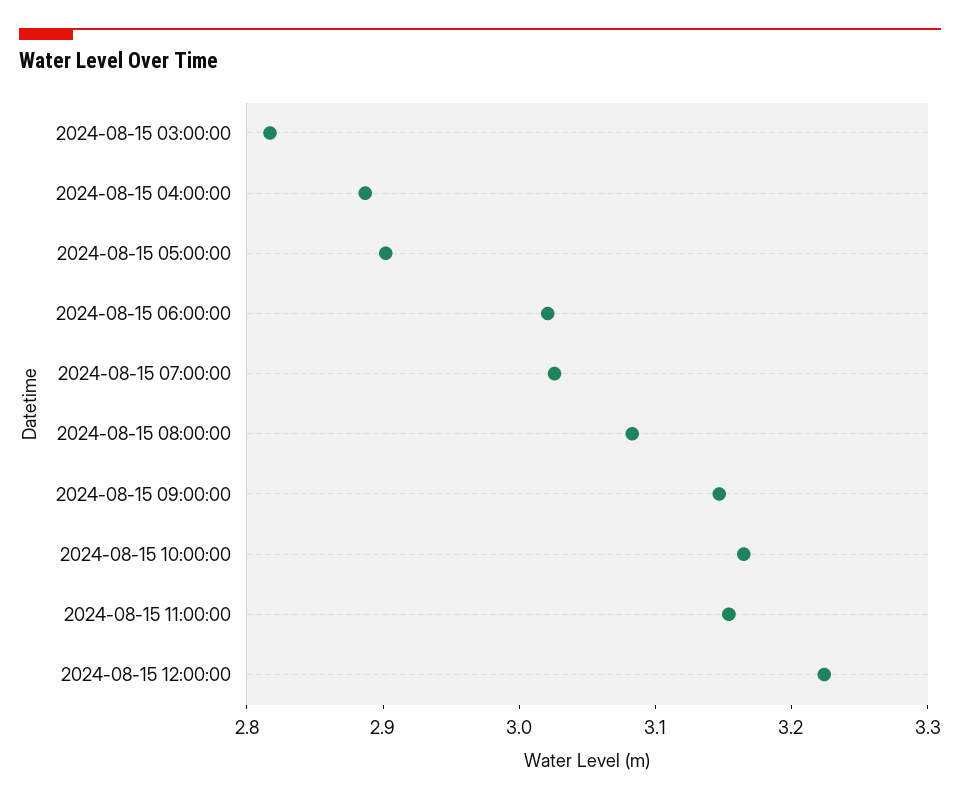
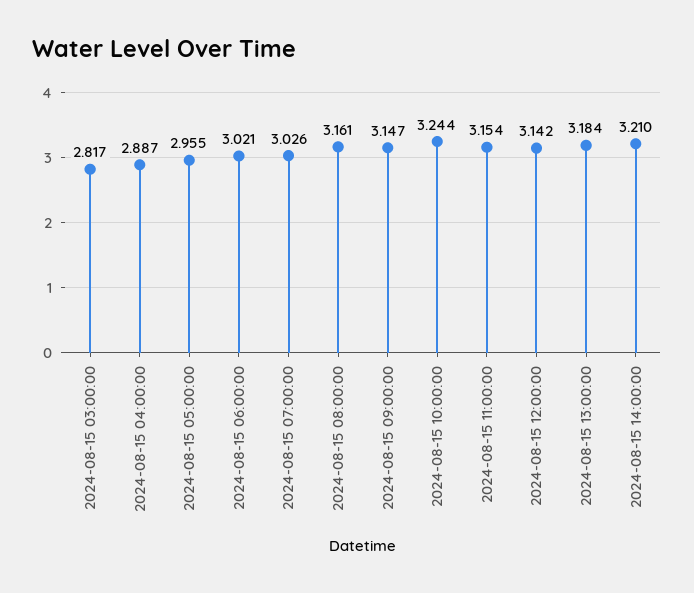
2024-08-15 05:00:00: 2.9 -> 2.955
2024-08-15 08:00:00: 3.08 -> 3.161
2024-08-15 10:00:00: 3.16 -> 3.244
2024-08-15 12:00:00: 3.22 -> 3.142
2024-08-15 13:00:00: none -> 3.184
2024-08-15 14:00:00: none -> 3.21

